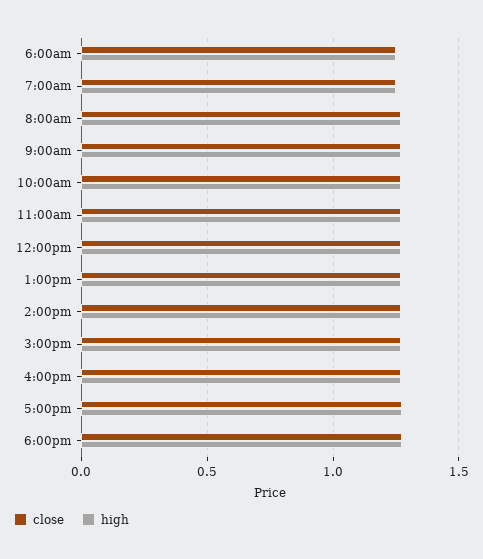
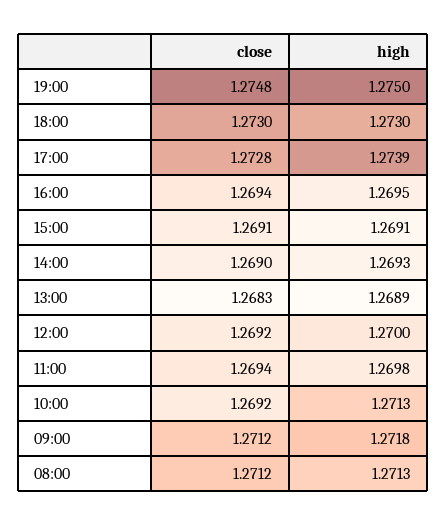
close, 6:00am: 1.25 -> none
high, 6:00am: 1.25 -> none
close, 7:00am: 1.25 -> none
high, 7:00am: 1.25 -> none
close, 19:00: none -> 1.2748
high, 19:00: none -> 1.275

